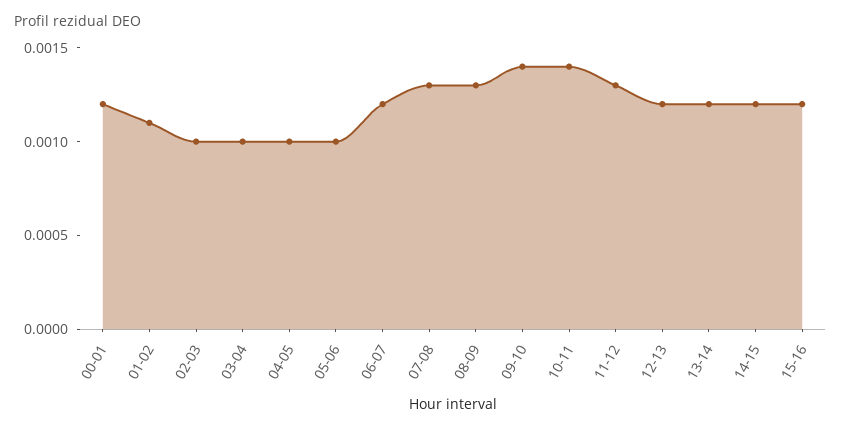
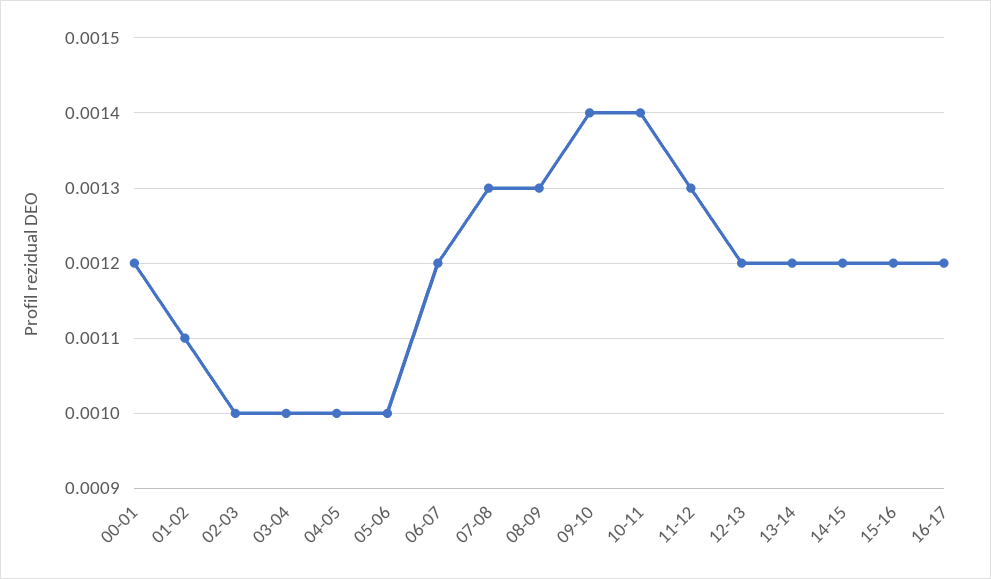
16-17: none -> 0.0012

